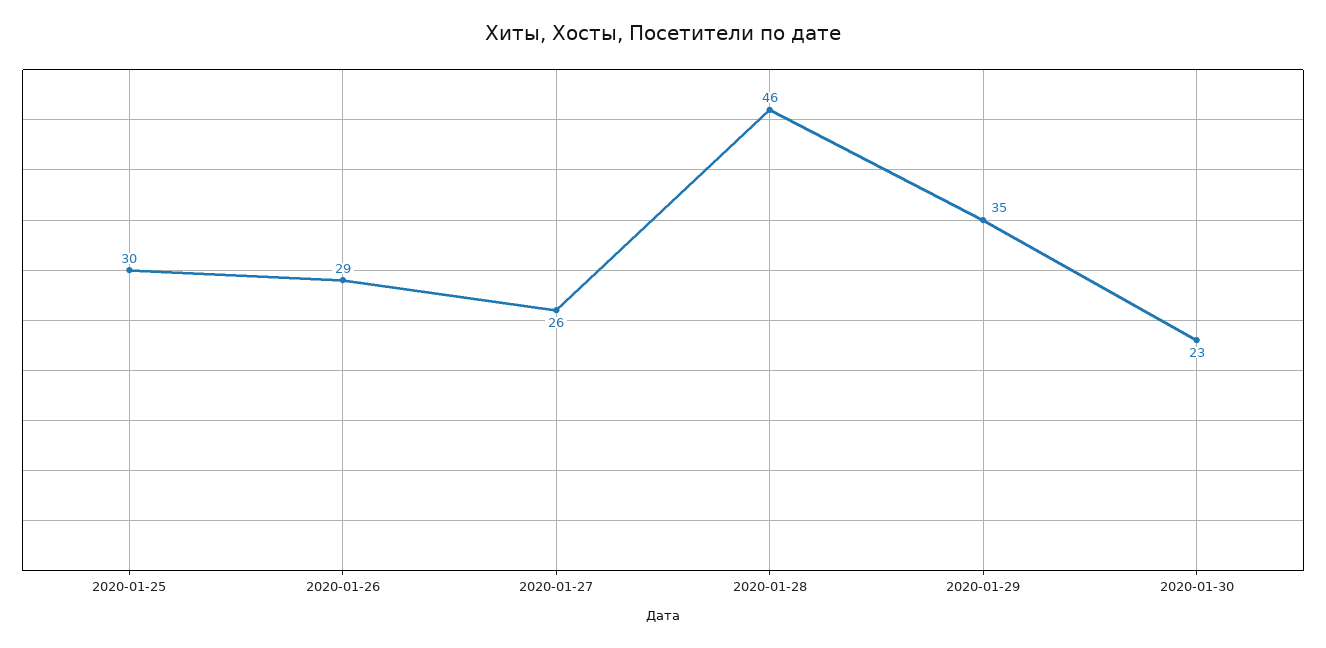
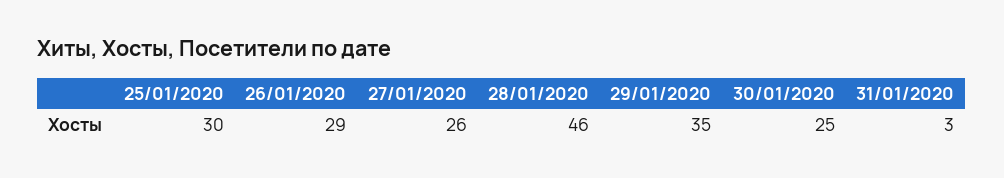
2020-01-30: 23 -> 25
31/01/2020: none -> 3

